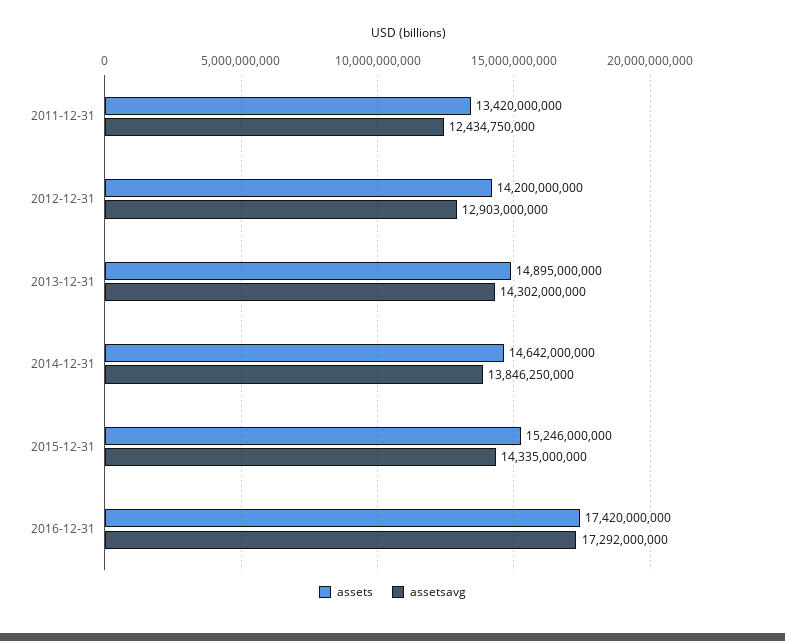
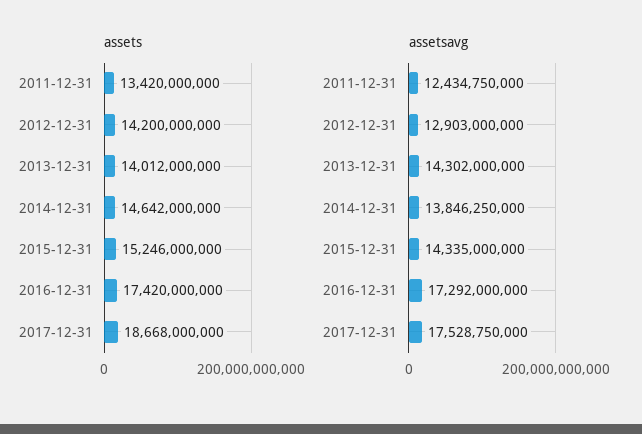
assets, 2013-12-31: 14895000000 -> 14012000000
assets, 2017-12-31: none -> 18668000000
assetsavg, 2017-12-31: none -> 17528750000

